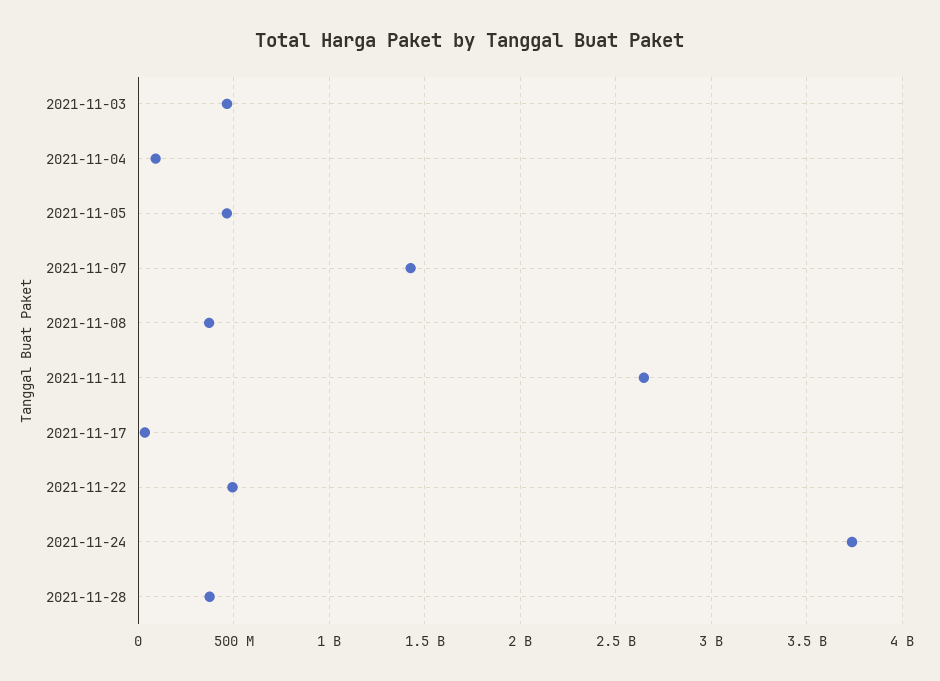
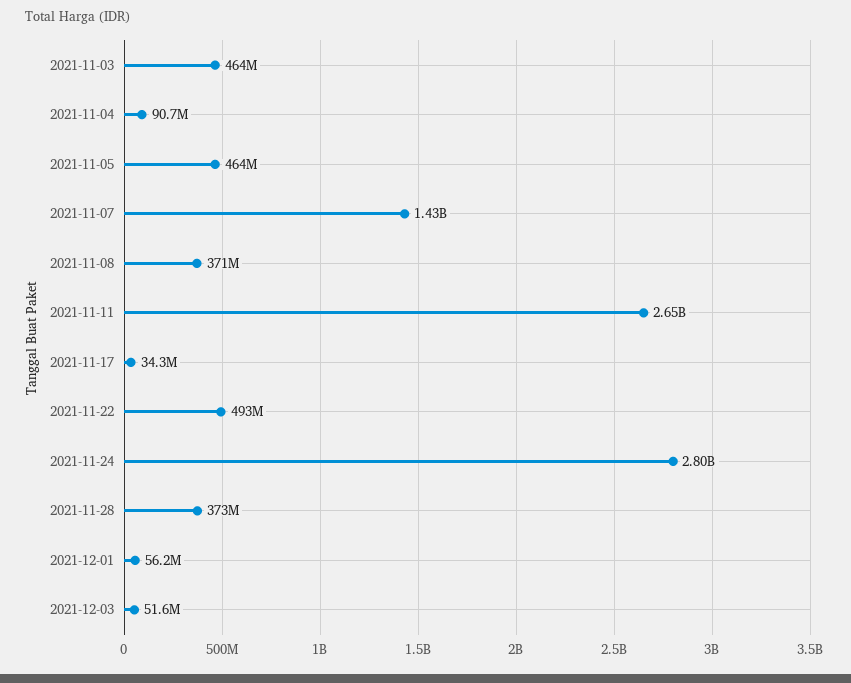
2021-11-24: 3750000000 -> 2800000000
2021-12-01: none -> 56200000
2021-12-03: none -> 51600000

